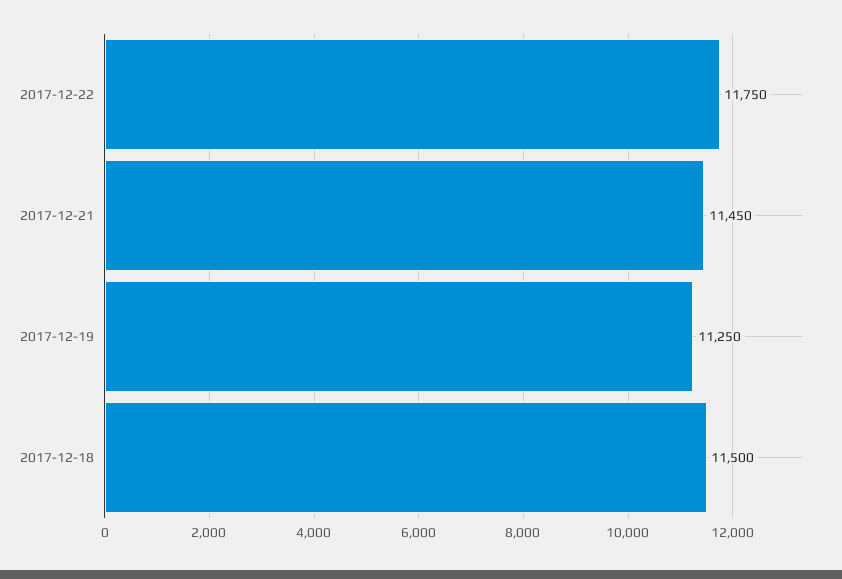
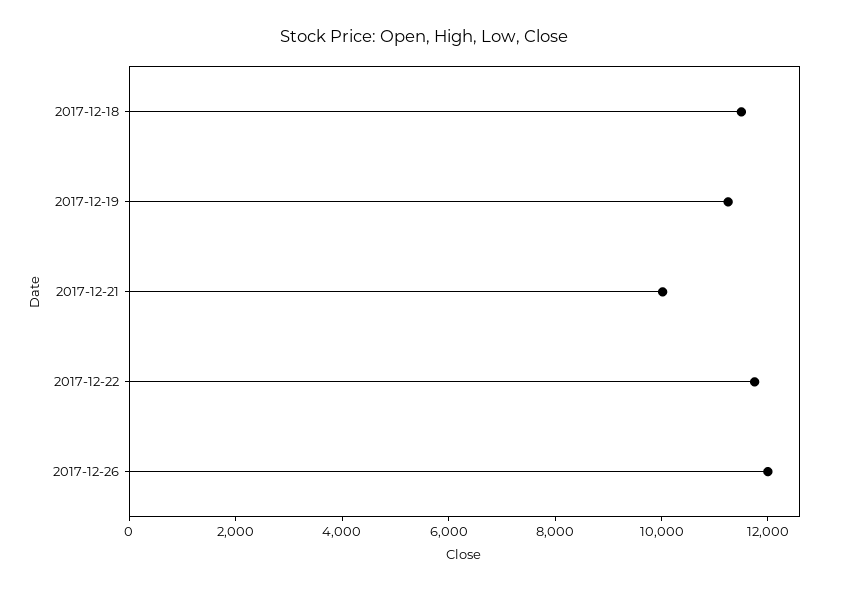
2017-12-21: 11450 -> 10000
2017-12-26: none -> 12000

